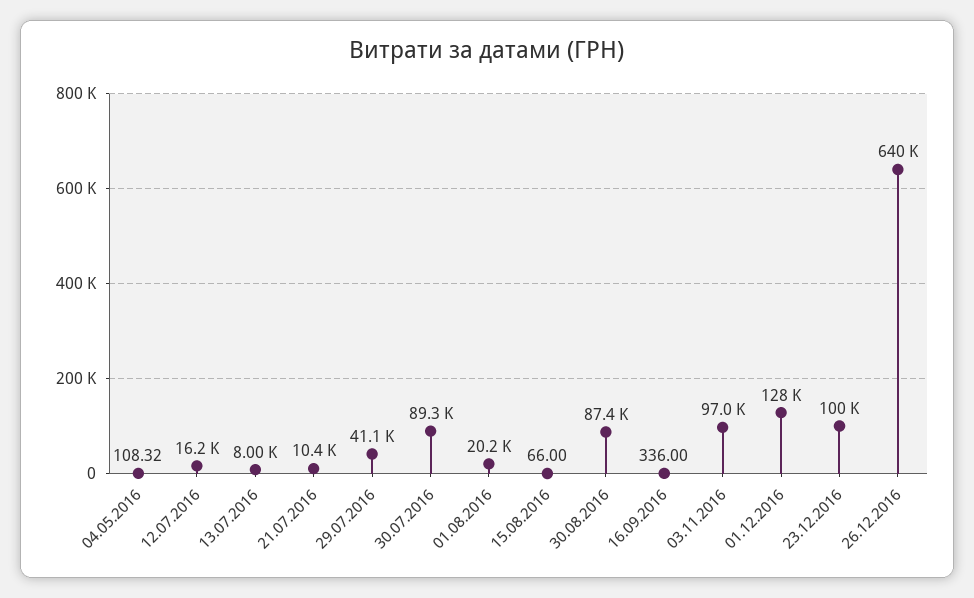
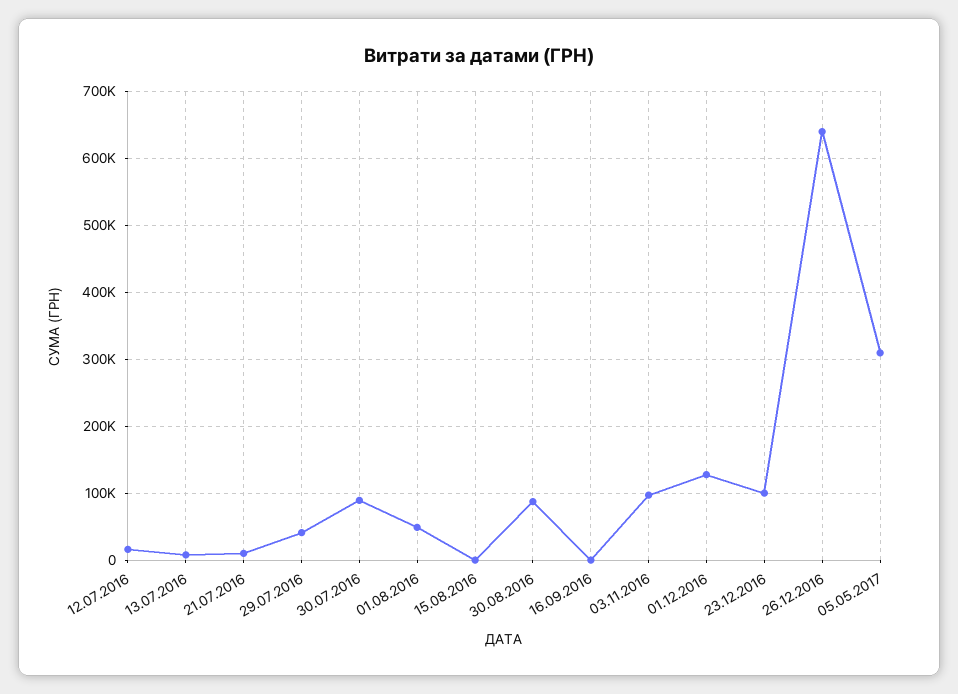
04.05.2016: 108.32 -> none
01.08.2016: 20200 -> 50000
05.05.2017: none -> 310000

